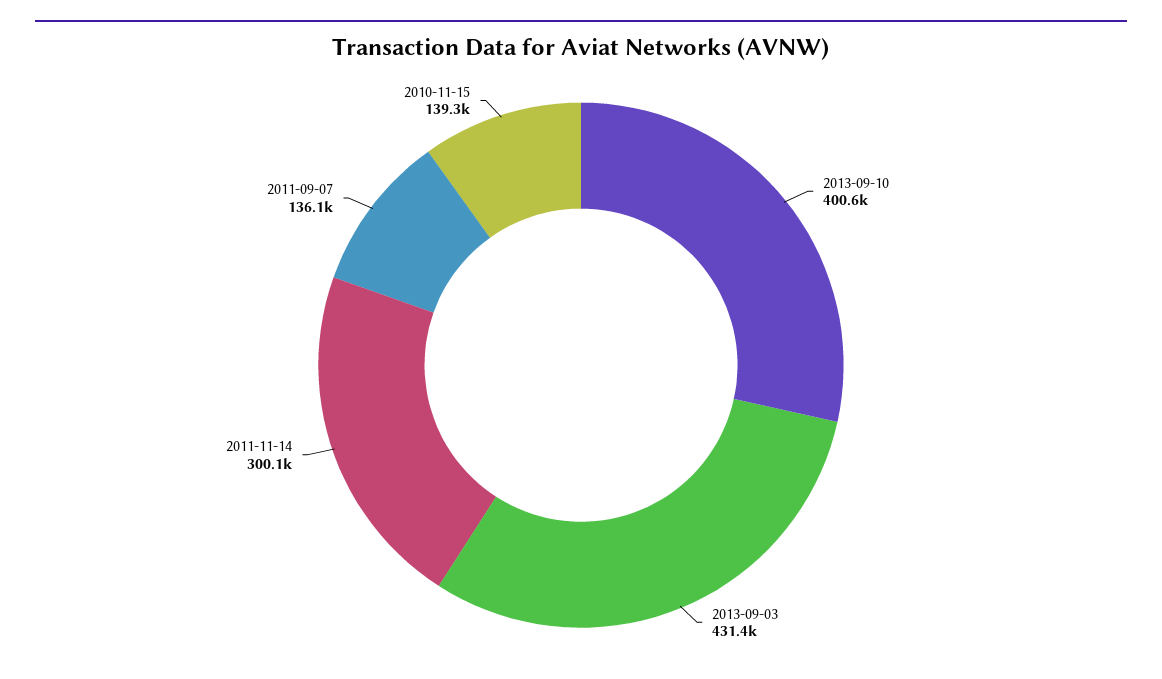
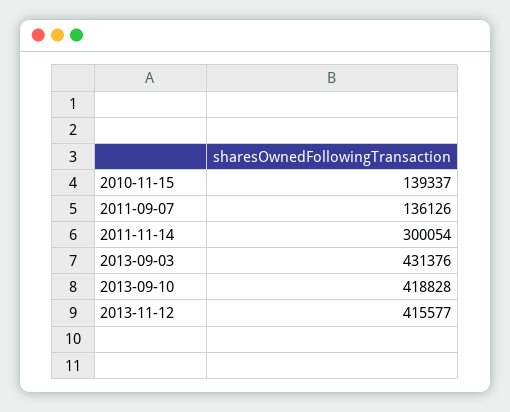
2013-09-10: 400600 -> 418828
2013-11-12: none -> 415577

